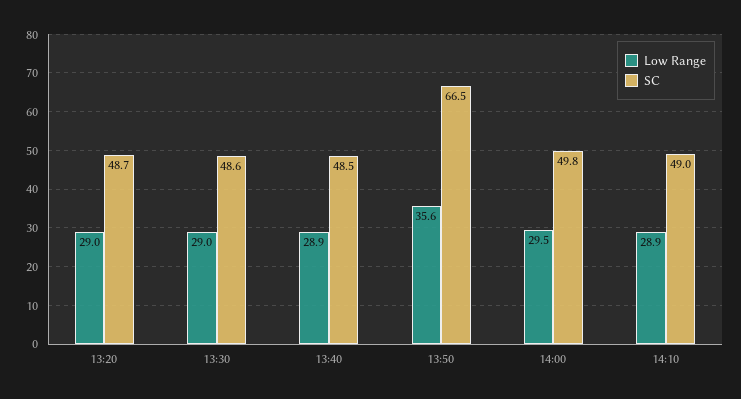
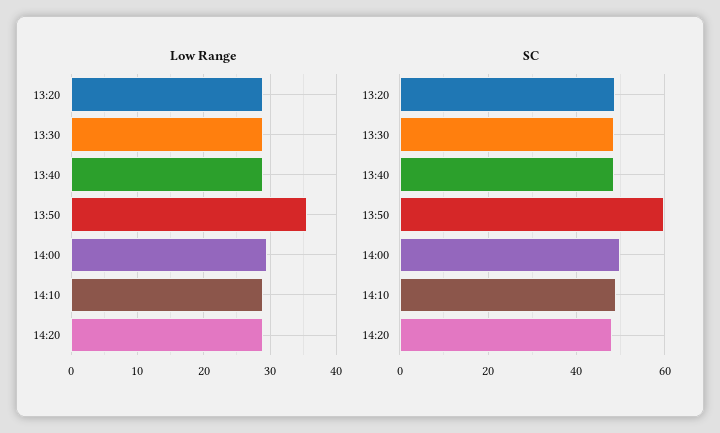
SC, 13:50: 66.5 -> 60
Low Range, 14:20: none -> 29
SC, 14:20: none -> 48

